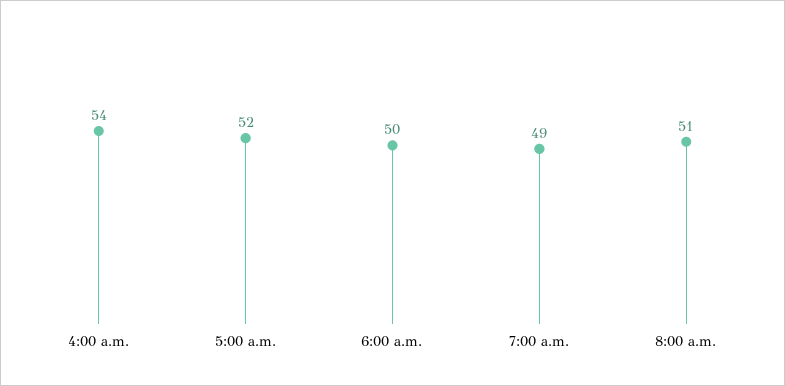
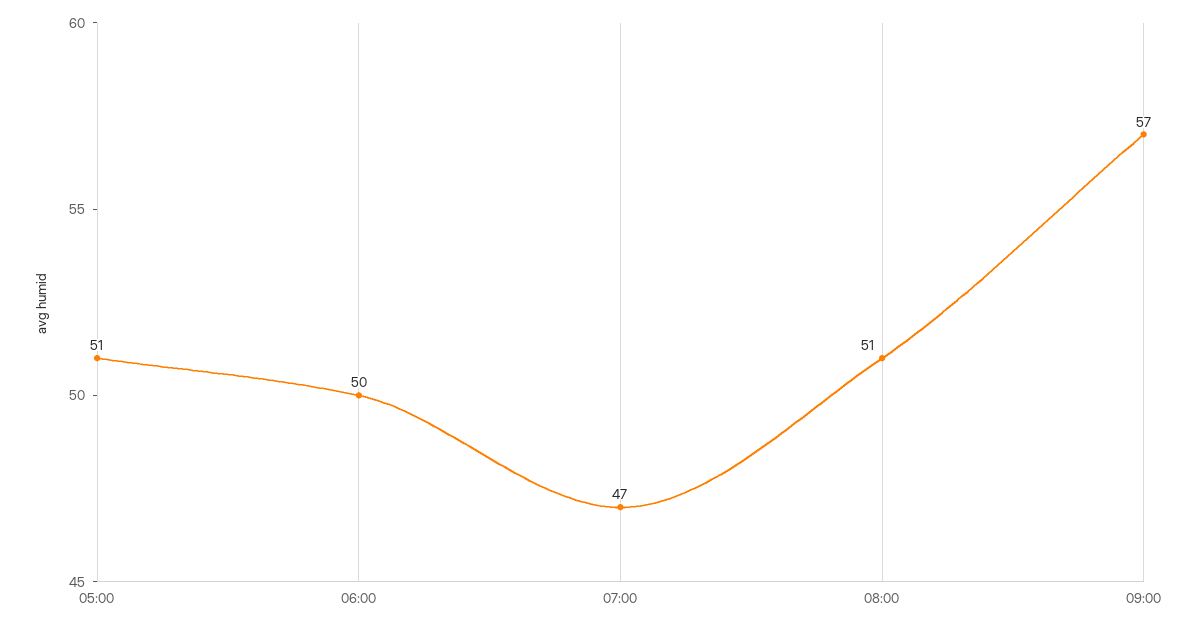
4:00 a.m.: 54 -> none
5:00 a.m.: 52 -> 51
7:00 a.m.: 49 -> 47
09:00: none -> 57

